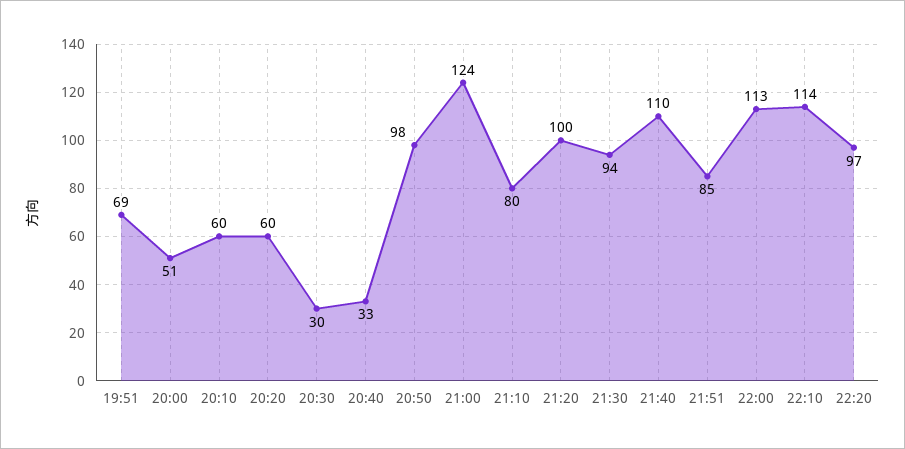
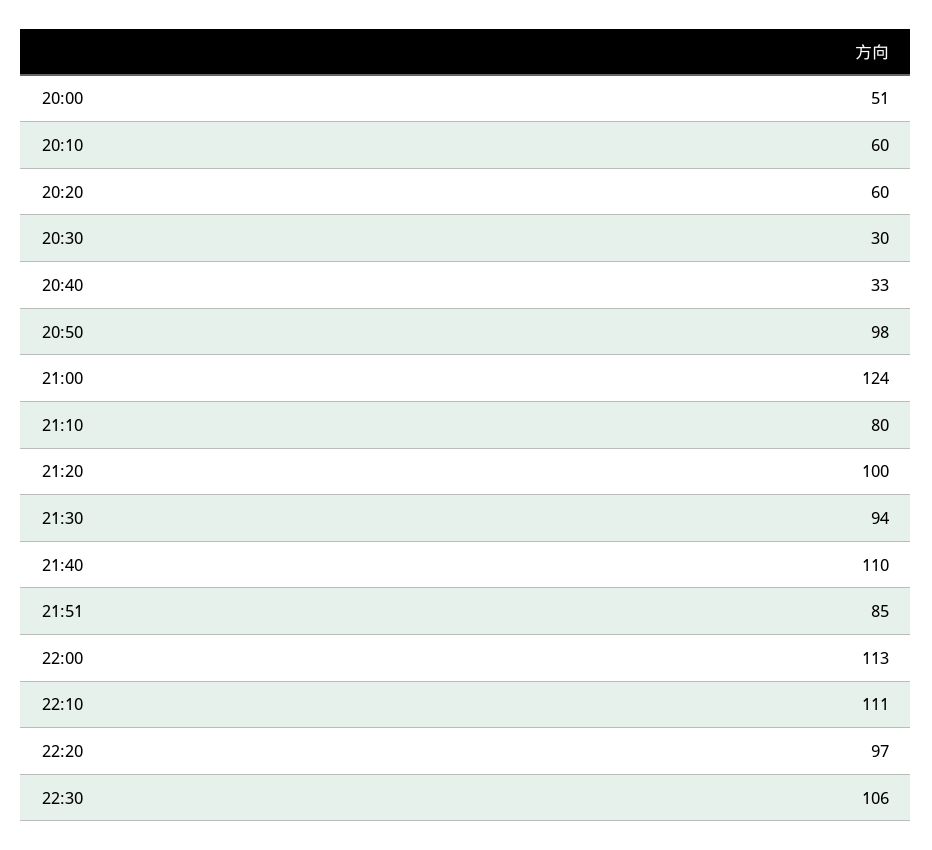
19:51: 69 -> none
22:10: 114 -> 111
22:30: none -> 106

